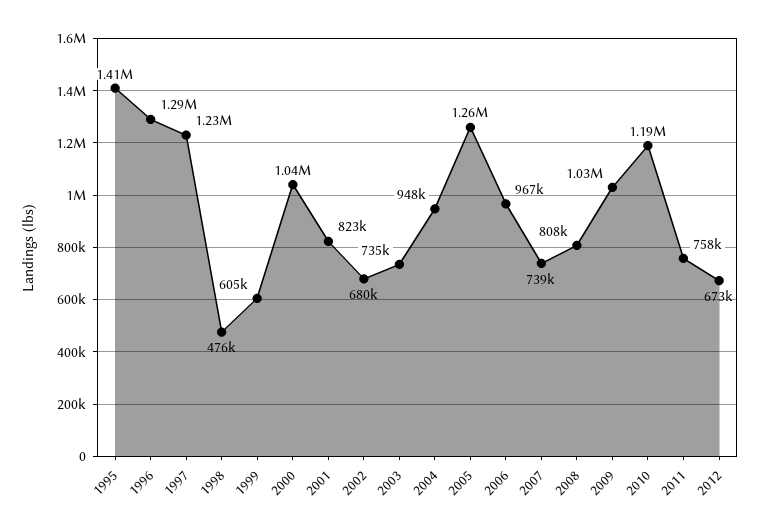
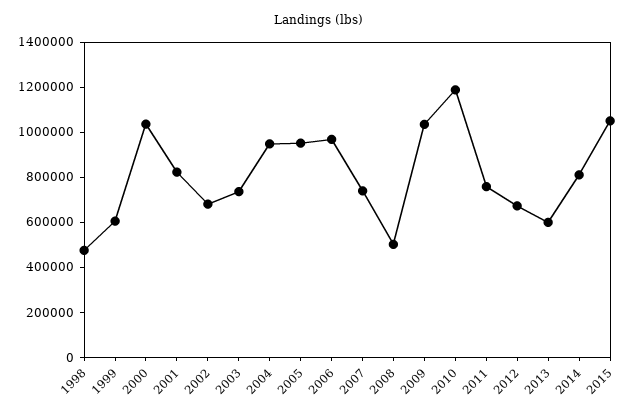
1995: 1410000 -> none
1996: 1290000 -> none
1997: 1230000 -> none
2005: 1260000 -> 950000
2008: 808000 -> 500000
2013: none -> 600000
2014: none -> 800000
2015: none -> 1050000

